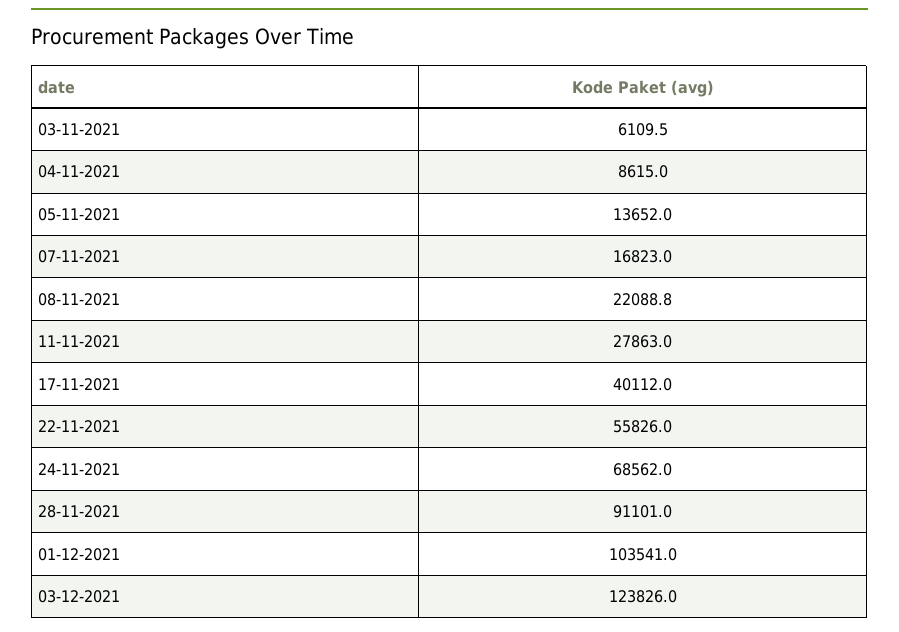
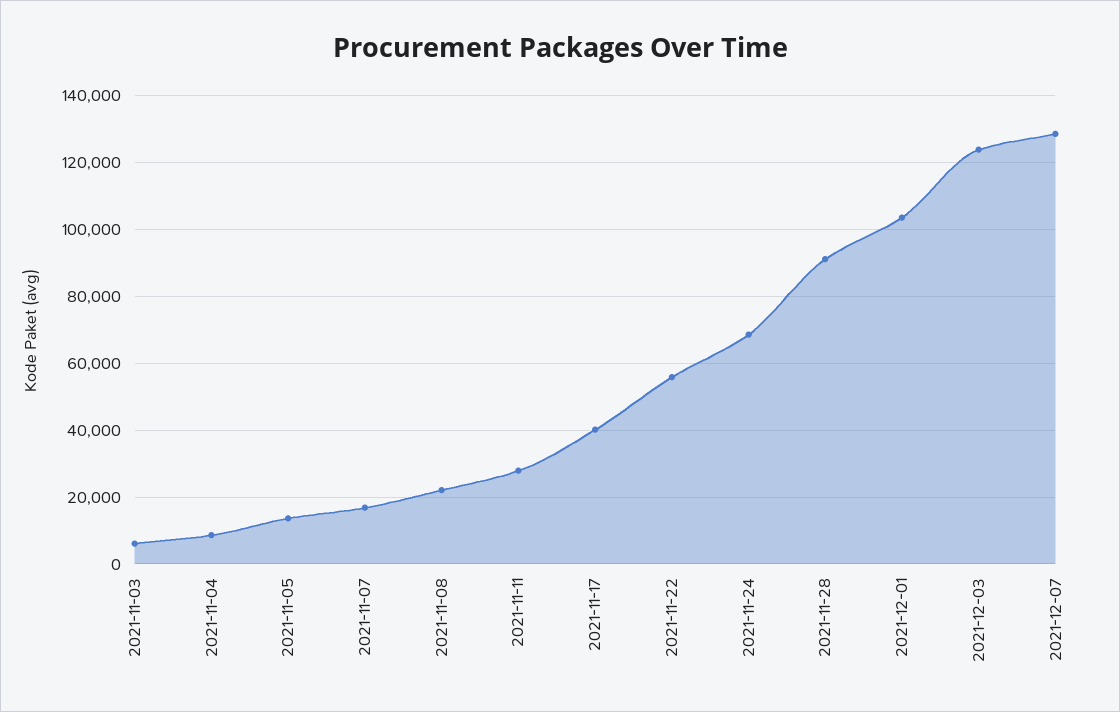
2021-12-07: none -> 128000

